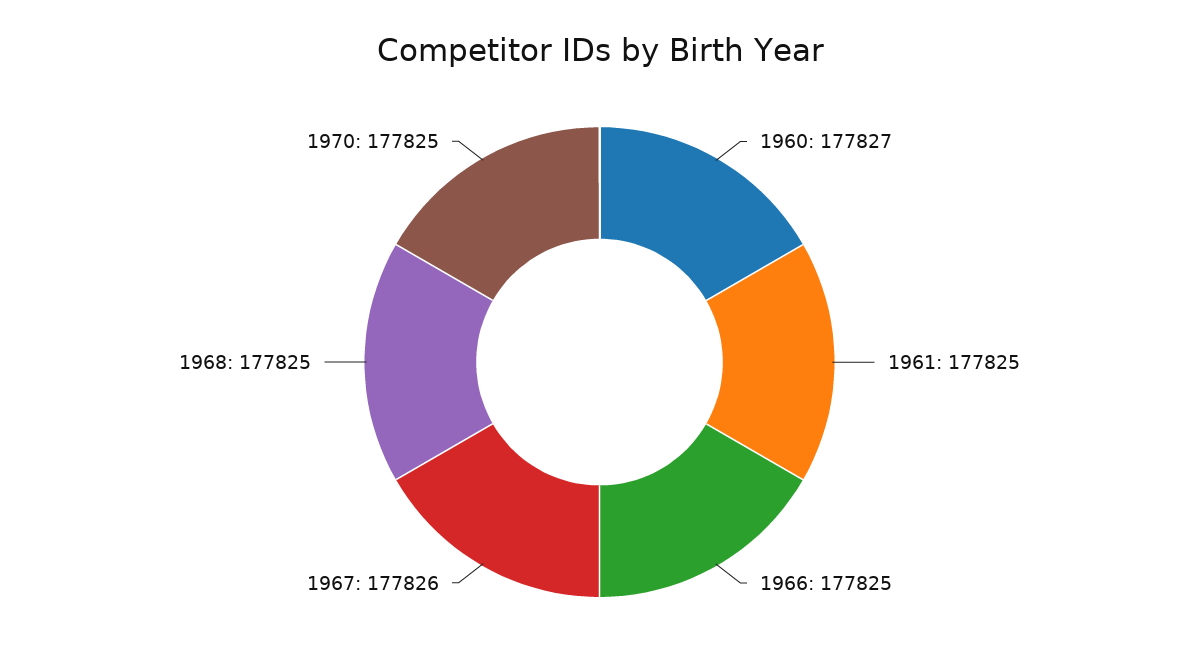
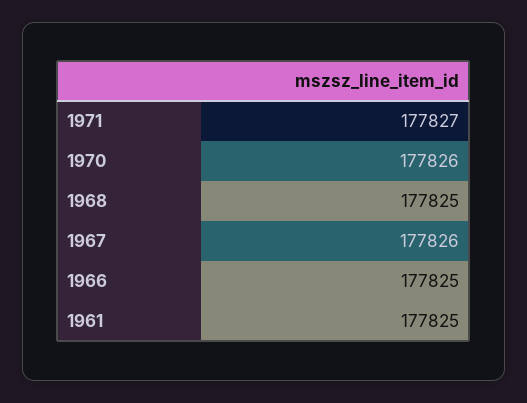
1960: 177827 -> none
1970: 177825 -> 177826
1971: none -> 177827

